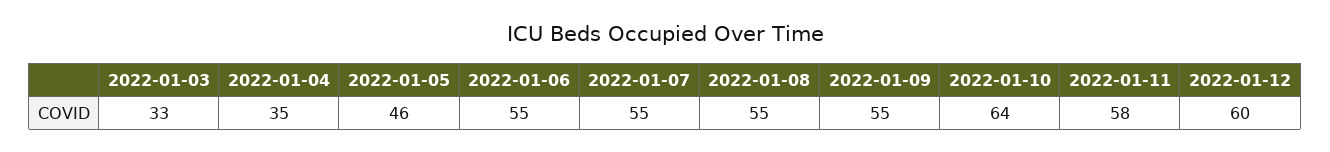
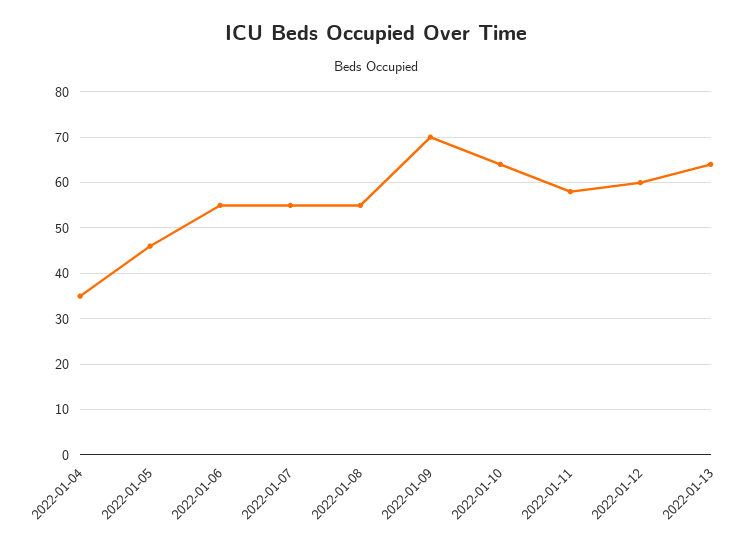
2022-01-03: 33 -> none
2022-01-09: 55 -> 70
2022-01-13: none -> 65

